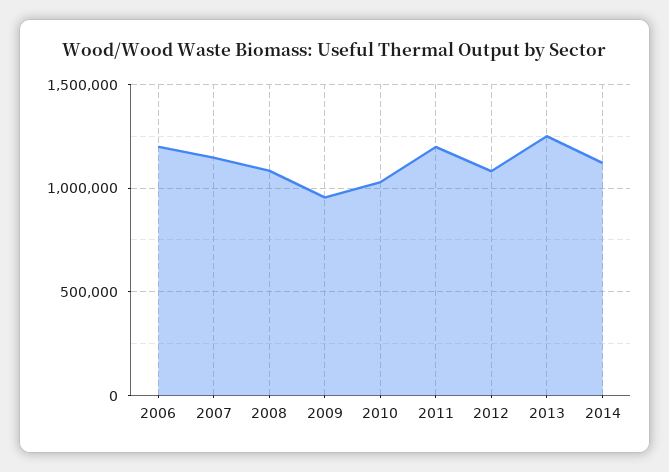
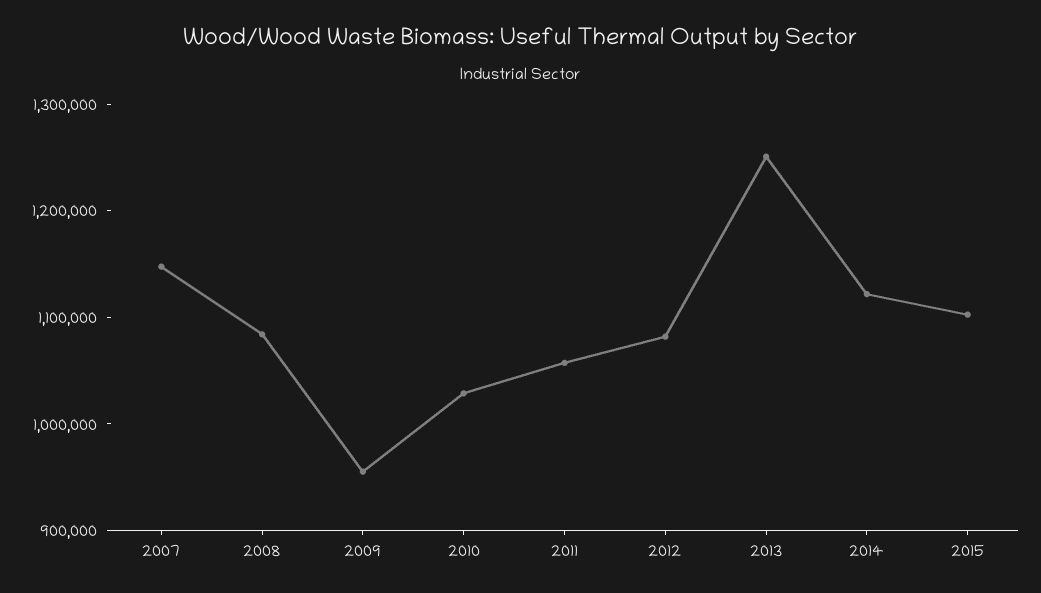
2006: 1200000 -> none
2011: 1200000 -> 1060000
2015: none -> 1100000

